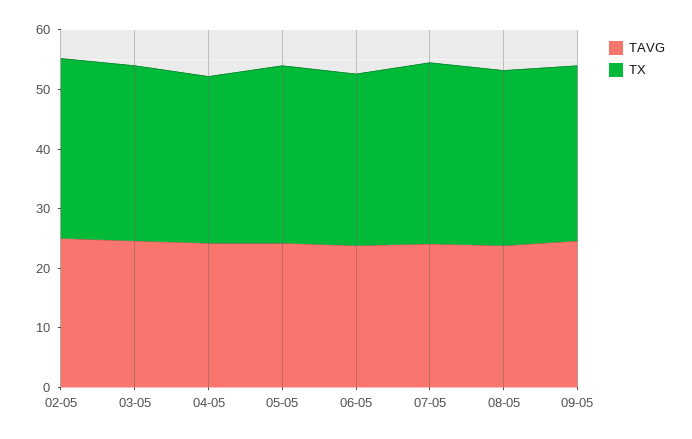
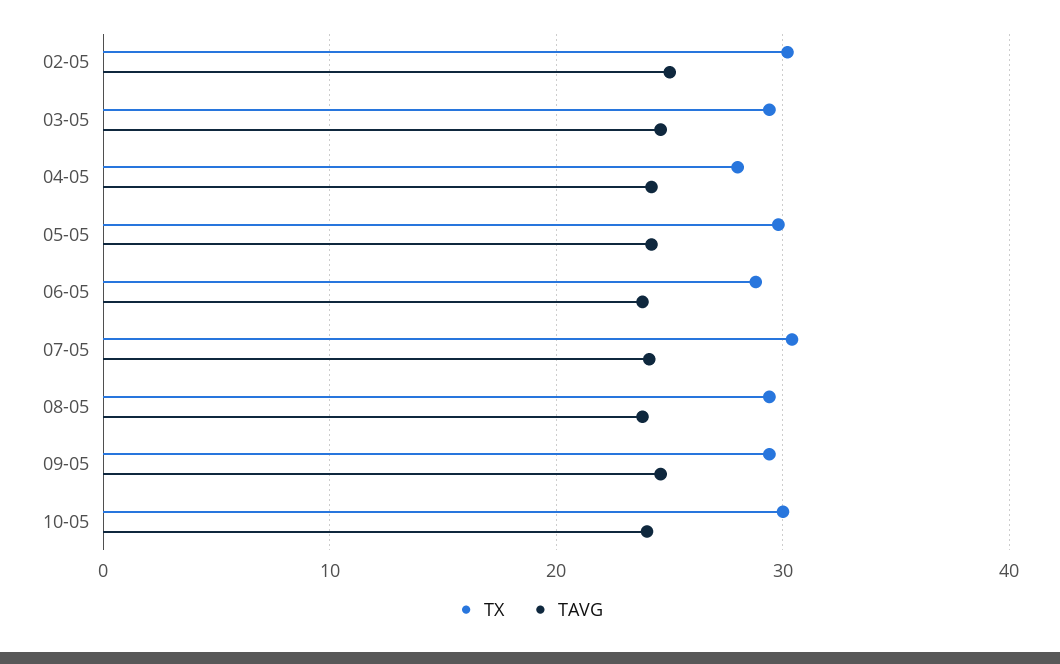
TX, 10-05: none -> 30
TAVG, 10-05: none -> 24

